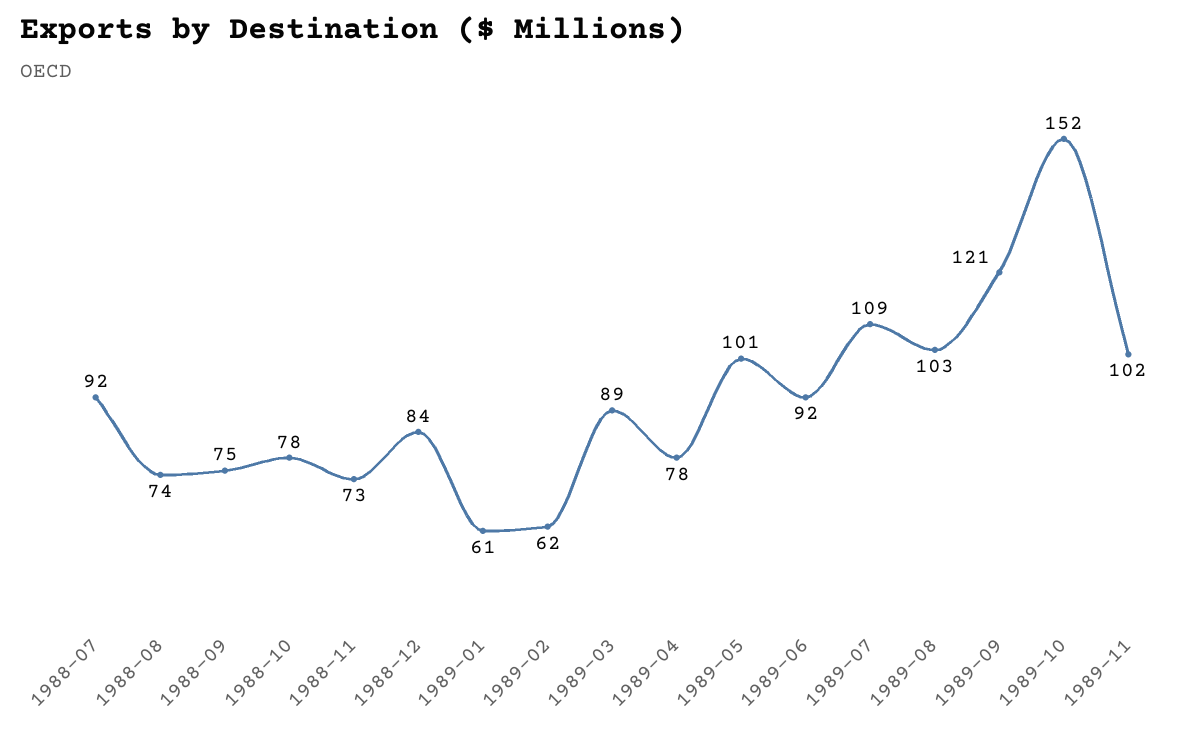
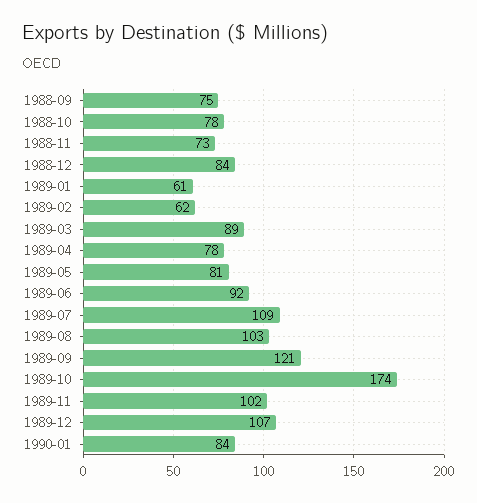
1988-07: 92 -> none
1988-08: 74 -> none
1989-05: 101 -> 81
1989-10: 152 -> 174
1989-12: none -> 107
1990-01: none -> 84

